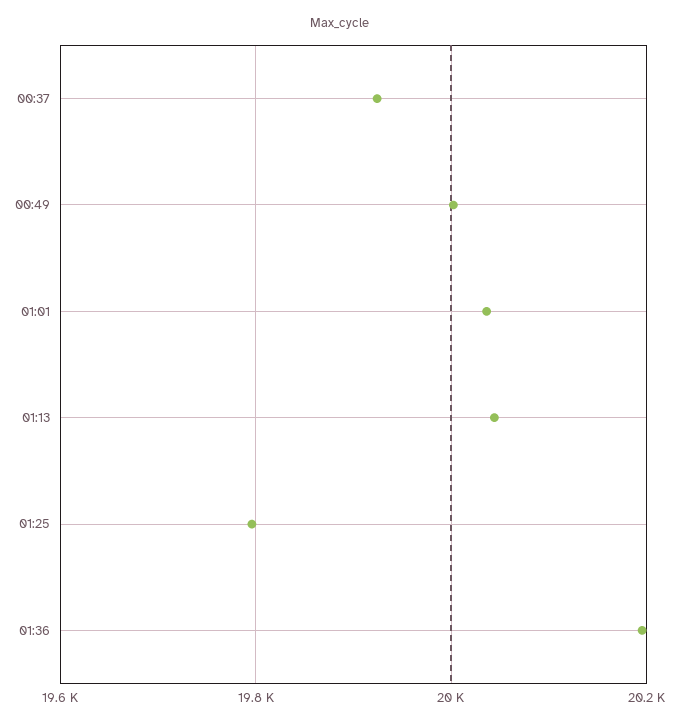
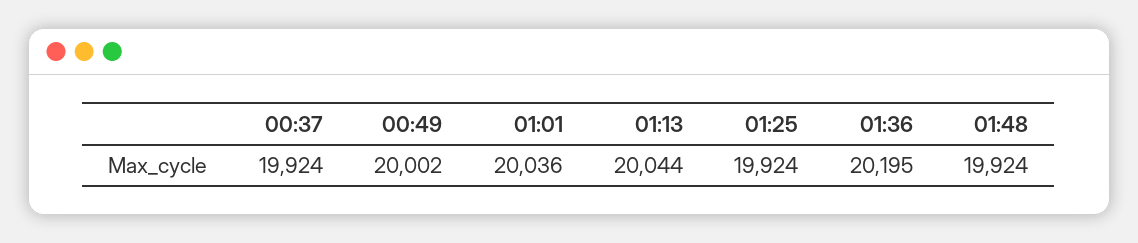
01:25: 19800 -> 19924
01:48: none -> 19924

